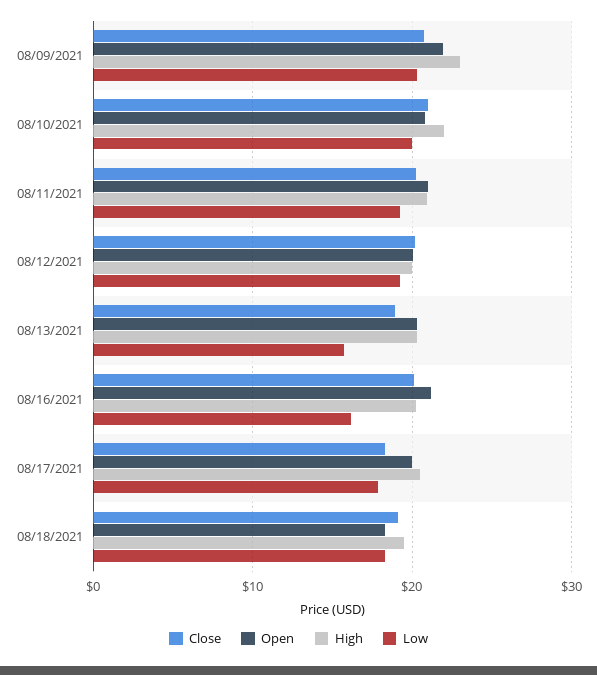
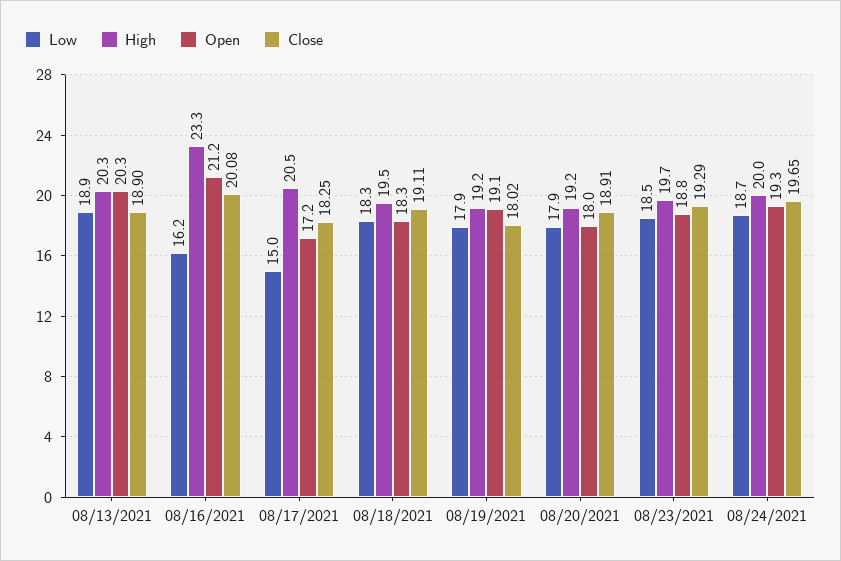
Close, 08/09/2021: 21 -> none
Open, 08/09/2021: 22 -> none
High, 08/09/2021: 23 -> none
Low, 08/09/2021: 20 -> none
Close, 08/10/2021: 21 -> none
Open, 08/10/2021: 21 -> none
High, 08/10/2021: 22 -> none
Low, 08/10/2021: 20 -> none
Close, 08/11/2021: 20 -> none
Open, 08/11/2021: 21 -> none
High, 08/11/2021: 21 -> none
Low, 08/11/2021: 19 -> none
Close, 08/12/2021: 20 -> none
Open, 08/12/2021: 20 -> none
High, 08/12/2021: 20 -> none
Low, 08/12/2021: 19 -> none
Low, 08/13/2021: 16 -> 18.9
High, 08/16/2021: 20 -> 23.3
Open, 08/17/2021: 20 -> 17.2
Low, 08/17/2021: 18 -> 15
Low, 08/19/2021: none -> 17.9
High, 08/19/2021: none -> 19.2
Open, 08/19/2021: none -> 19.1
Close, 08/19/2021: none -> 18.02
Low, 08/20/2021: none -> 17.9
High, 08/20/2021: none -> 19.2
Open, 08/20/2021: none -> 18
Close, 08/20/2021: none -> 18.91
Low, 08/23/2021: none -> 18.5
High, 08/23/2021: none -> 19.7
Open, 08/23/2021: none -> 18.8
Close, 08/23/2021: none -> 19.29
Low, 08/24/2021: none -> 18.7
High, 08/24/2021: none -> 20
Open, 08/24/2021: none -> 19.3
Close, 08/24/2021: none -> 19.65

